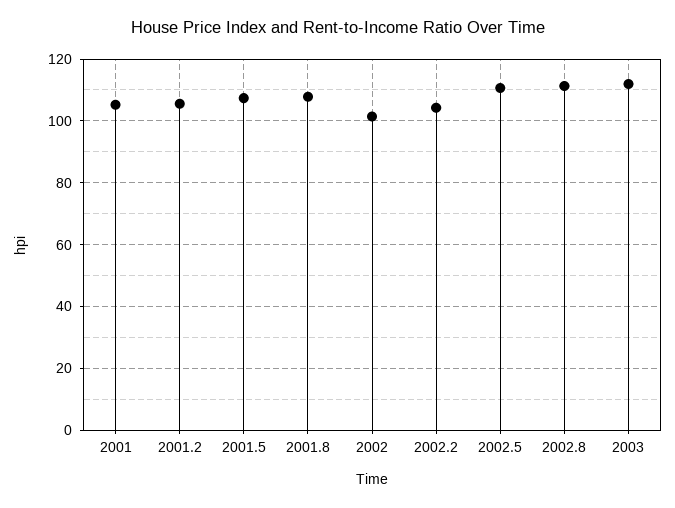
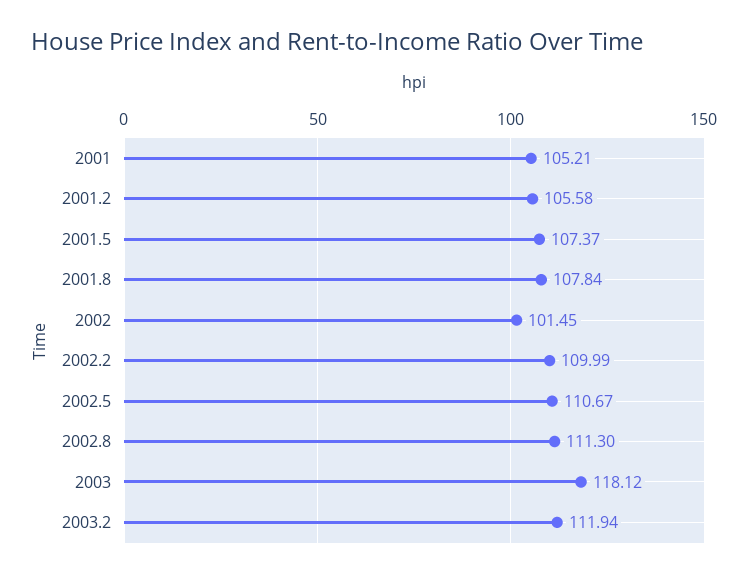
2002.2: 104 -> 109.99
2003: 112 -> 118.12
2003.2: none -> 111.94

